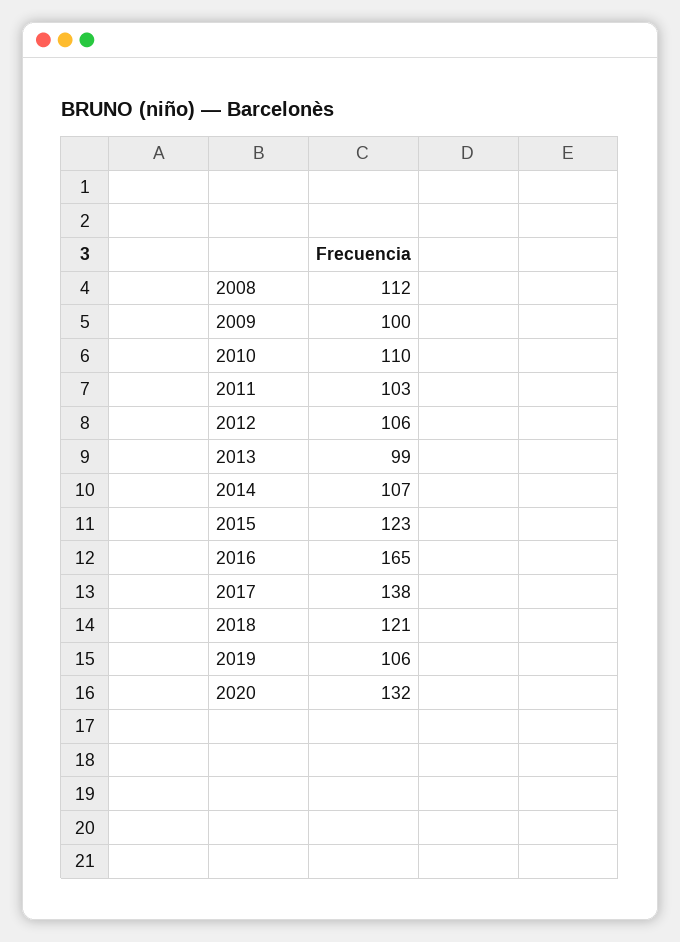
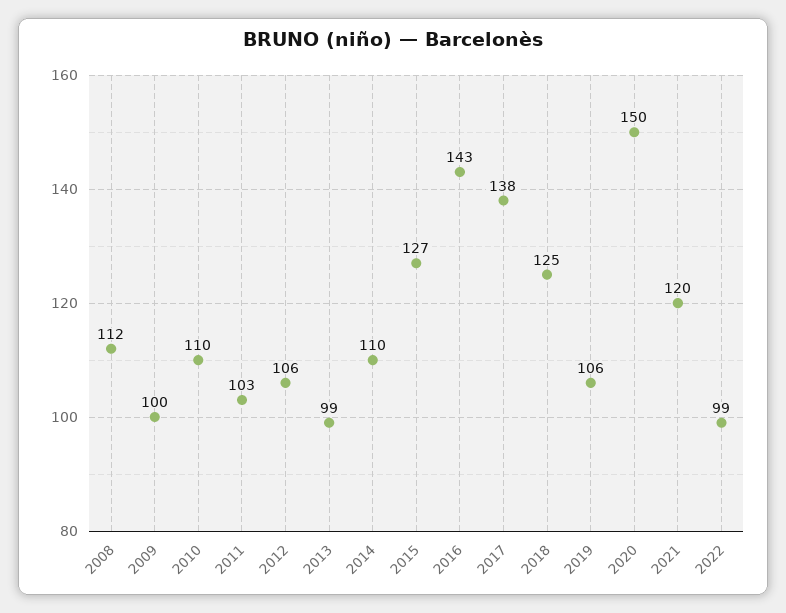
2014: 107 -> 110
2015: 123 -> 127
2016: 165 -> 143
2018: 121 -> 125
2020: 132 -> 150
2021: none -> 120
2022: none -> 99

